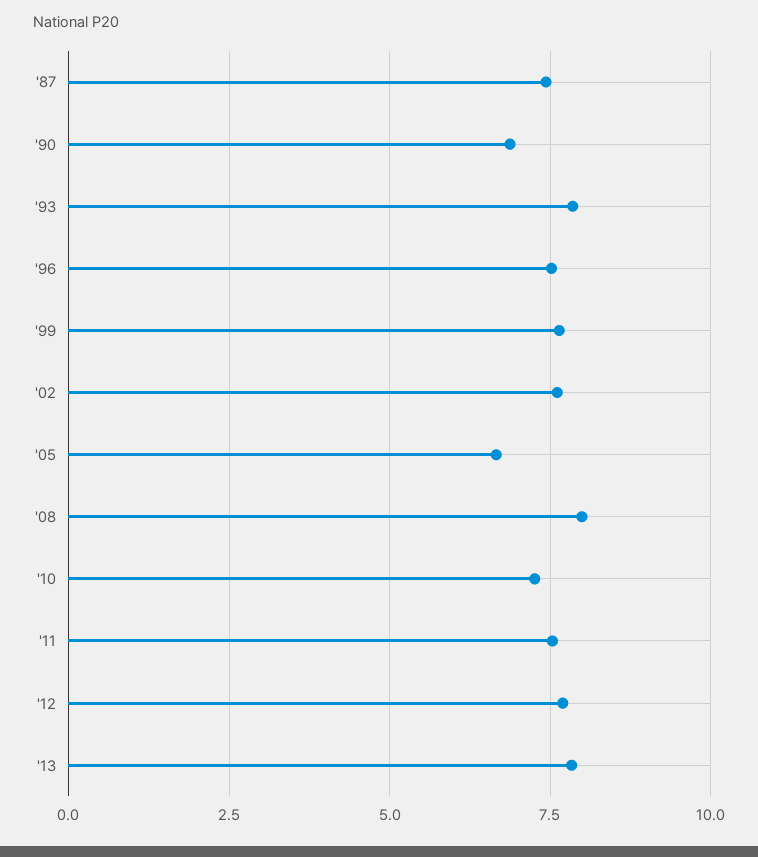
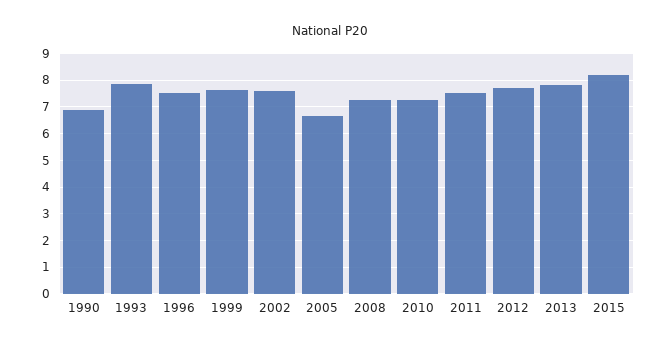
'87: 7.5 -> none
'08: 8 -> 7.25
2015: none -> 8.25

